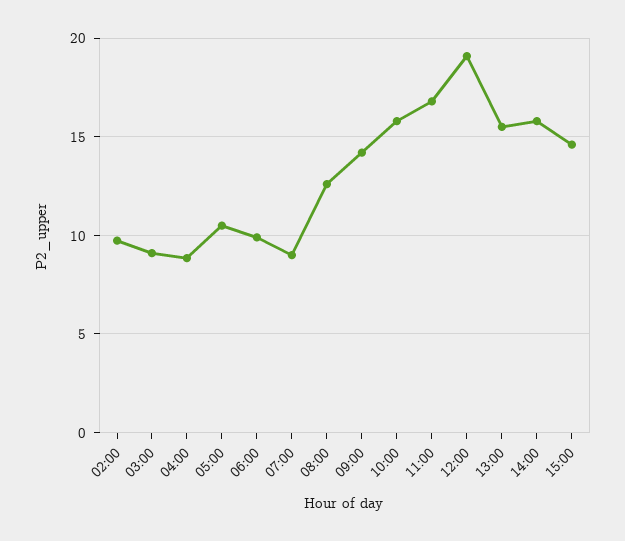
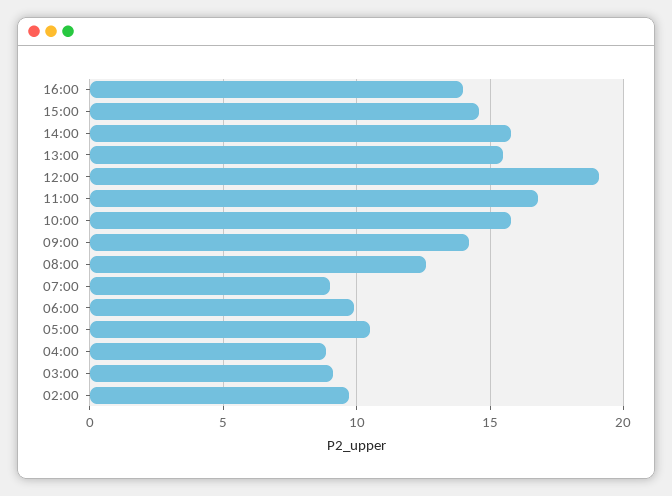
16:00: none -> 14

